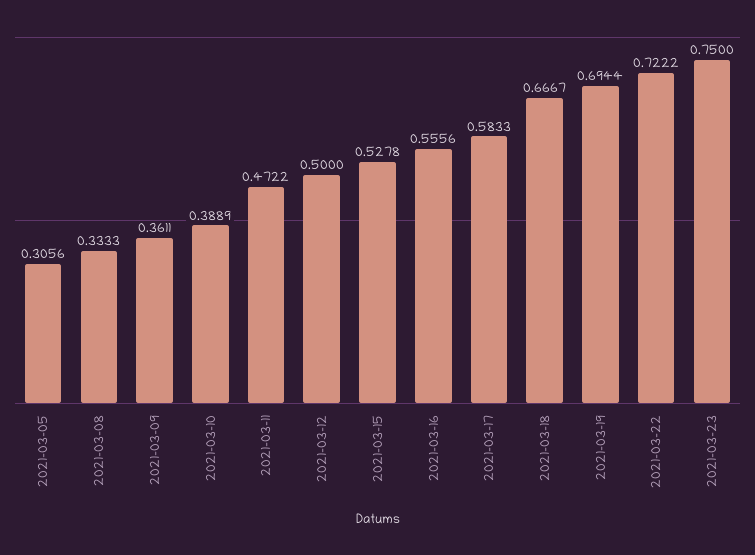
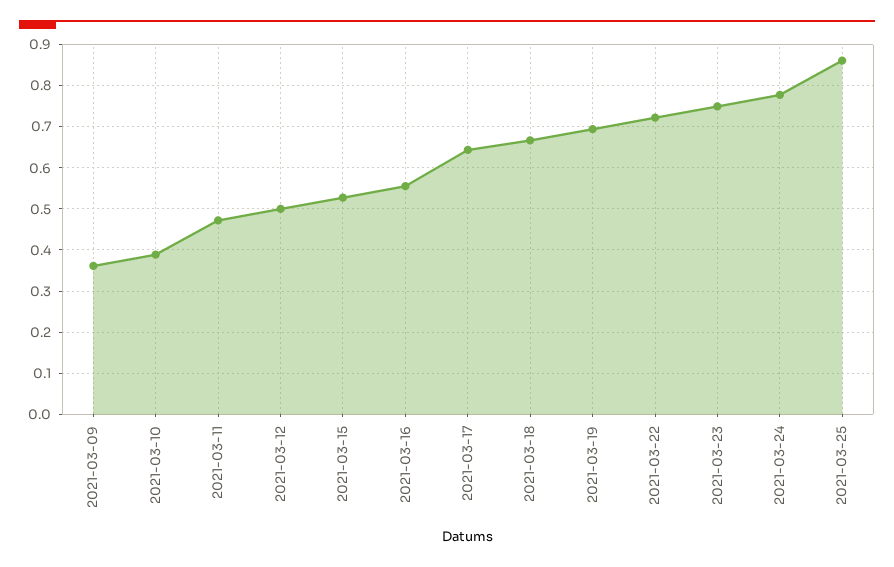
2021-03-05: 0.3056 -> none
2021-03-08: 0.3333 -> none
2021-03-17: 0.5833 -> 0.64
2021-03-24: none -> 0.78
2021-03-25: none -> 0.86

